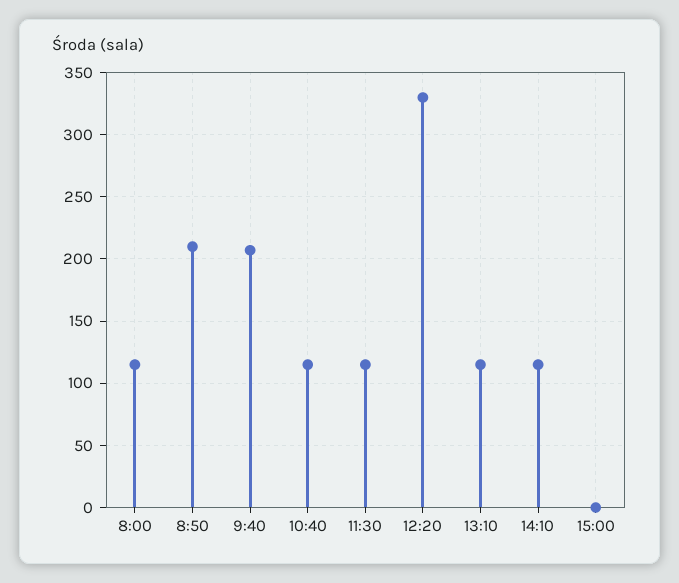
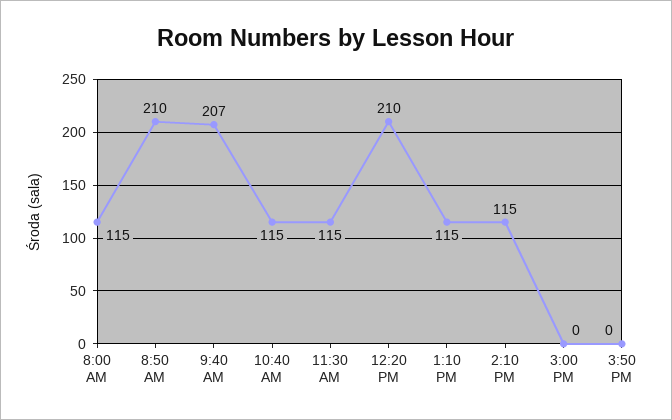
12:20: 330 -> 210
3:50 PM: none -> 0

